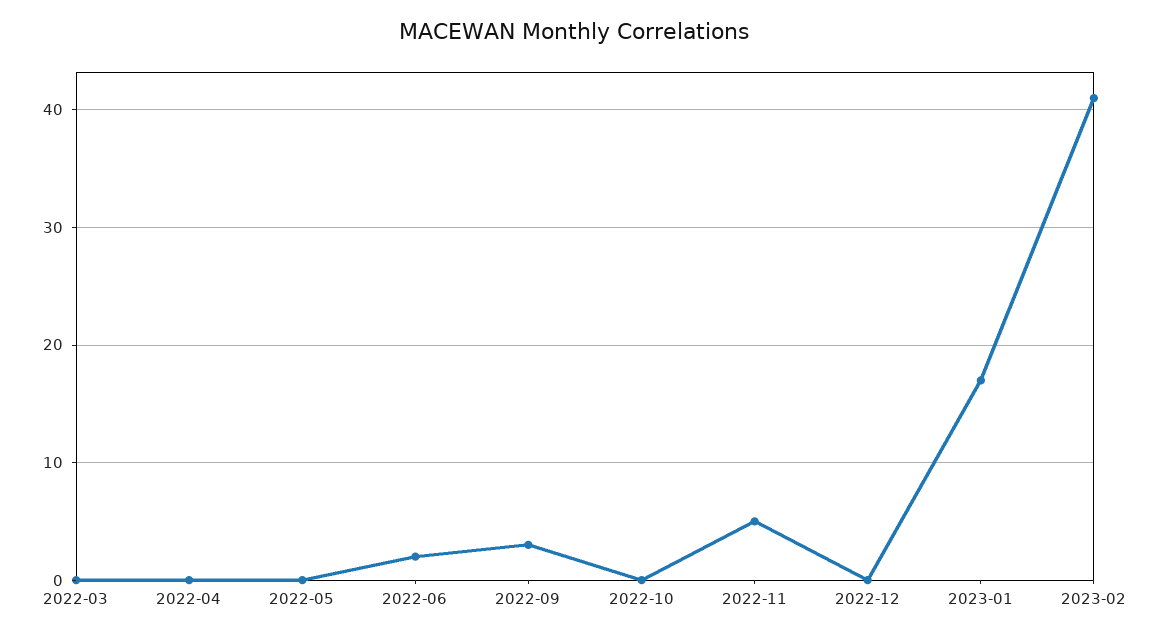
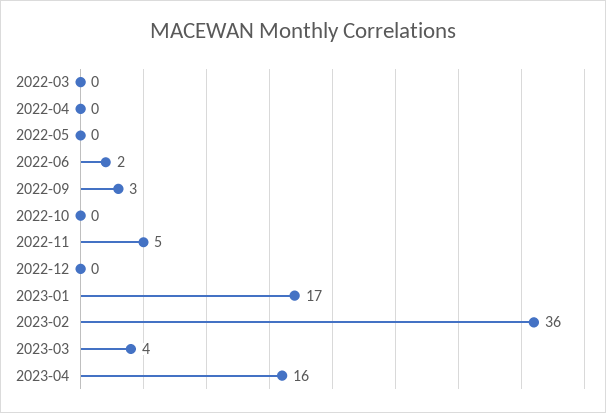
2023-02: 41 -> 36
2023-03: none -> 4
2023-04: none -> 16

